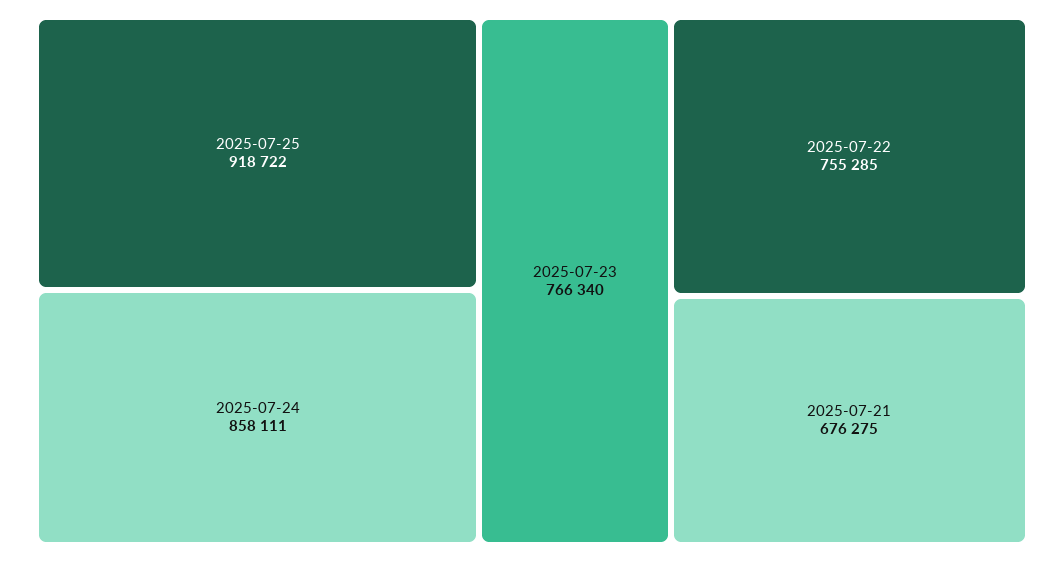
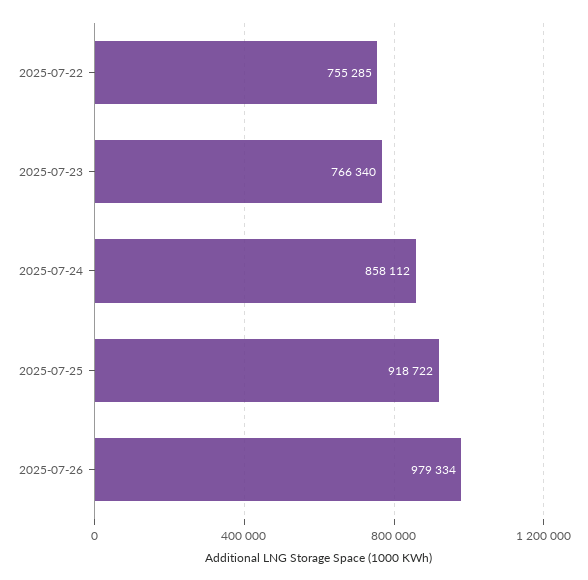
2025-07-24: 858111 -> 858112
2025-07-21: 676275 -> none
2025-07-26: none -> 979334

